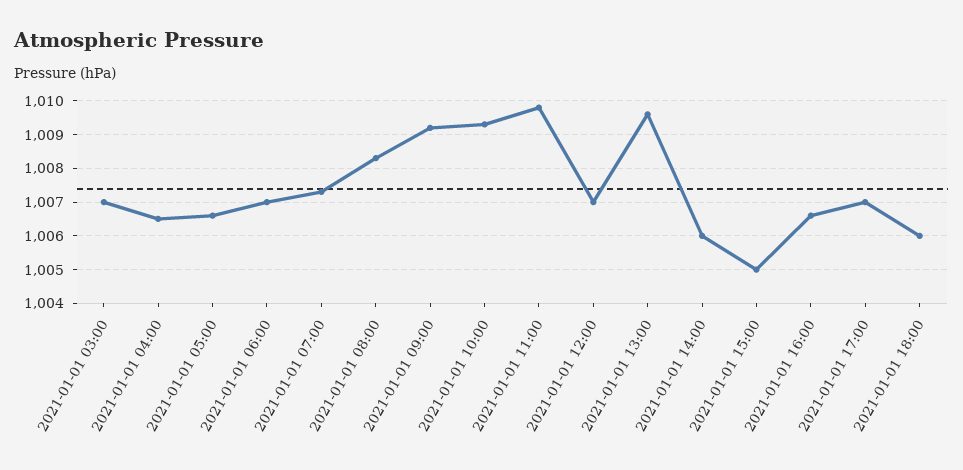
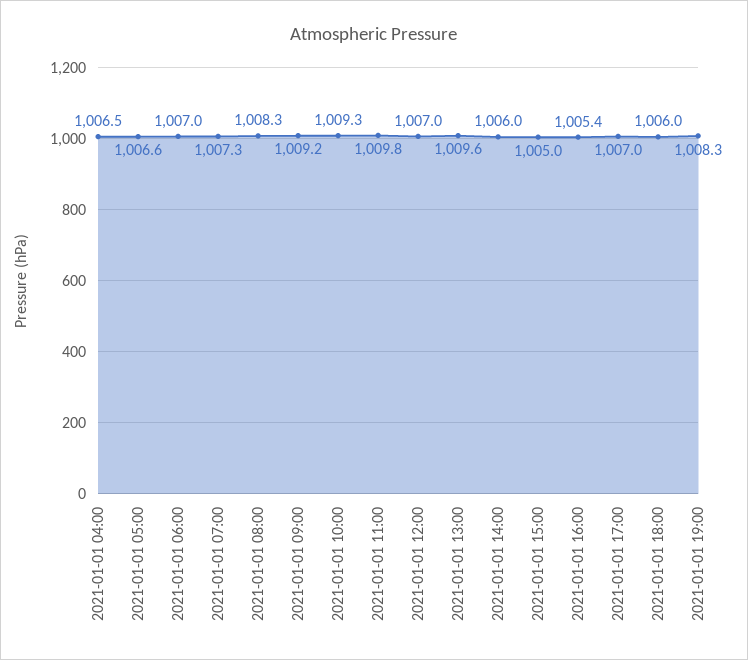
2021-01-01 03:00: 1007 -> none
2021-01-01 16:00: 1006.5 -> 1005.4
2021-01-01 19:00: none -> 1008.3

